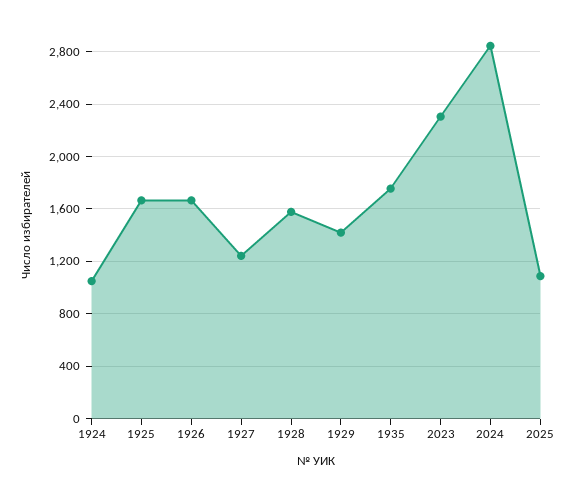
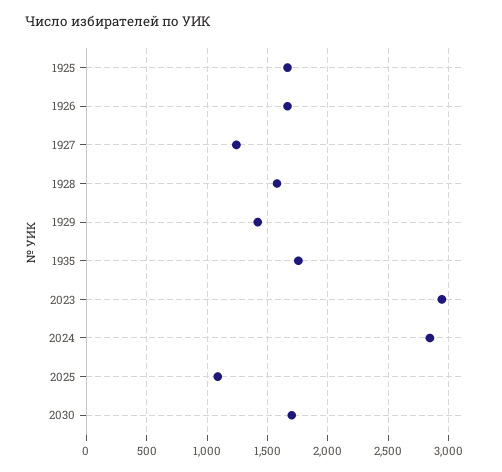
1924: 1050 -> none
2023: 2300 -> 2950
2030: none -> 1700

